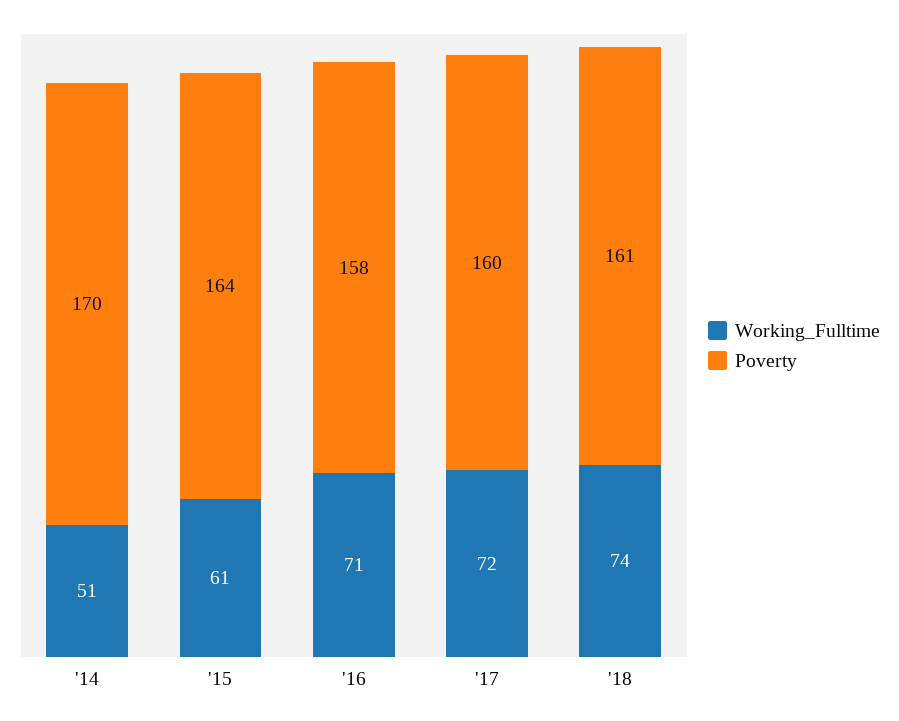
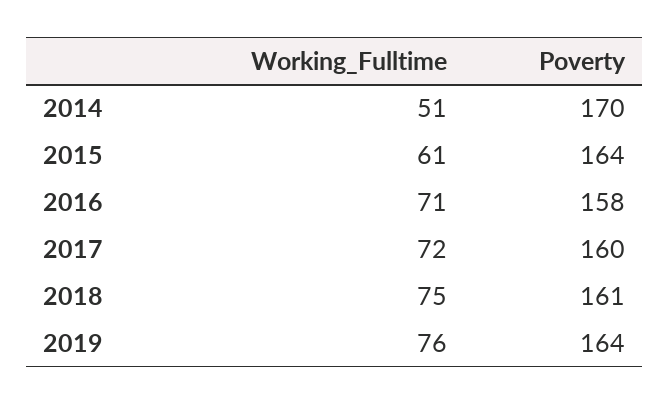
Working_Fulltime, '18: 74 -> 75
Working_Fulltime, 2019: none -> 76
Poverty, 2019: none -> 164

